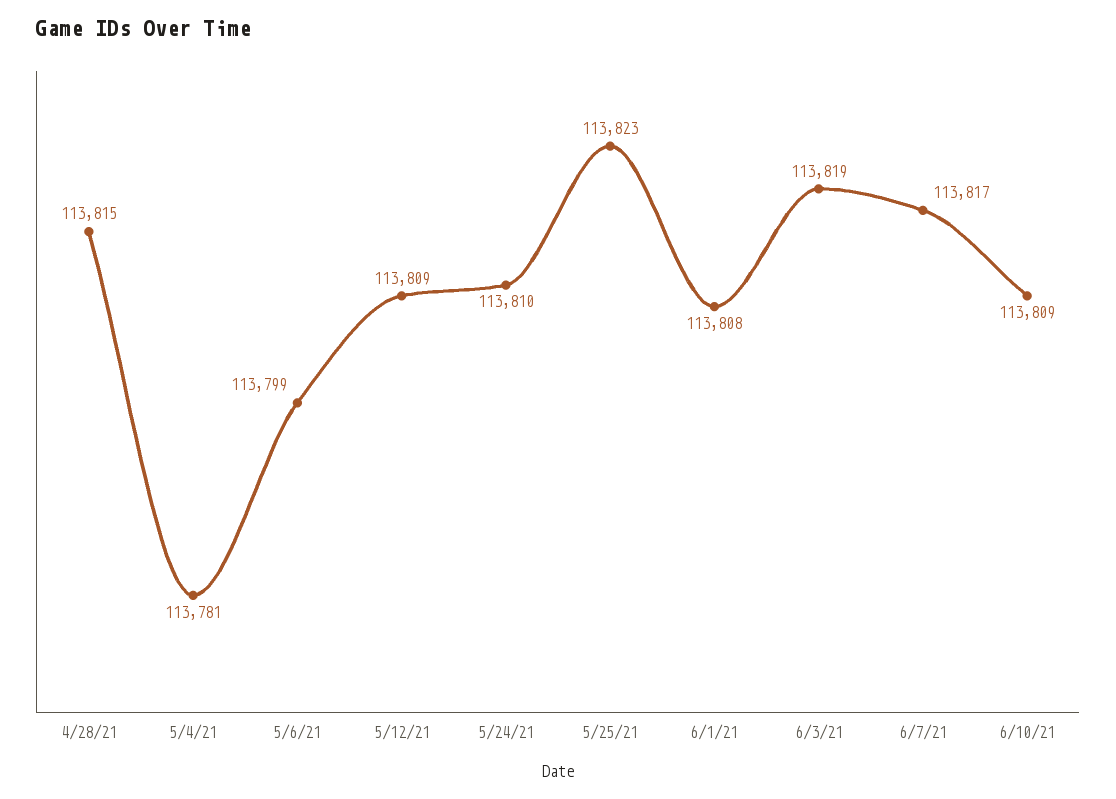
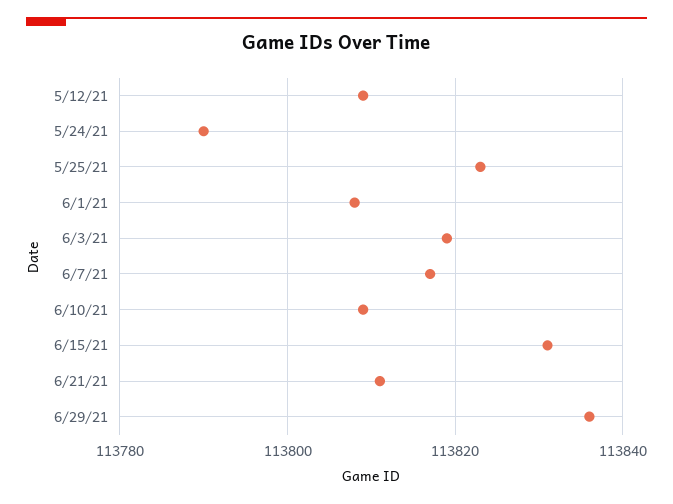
4/28/21: 113815 -> none
5/4/21: 113781 -> none
5/6/21: 113799 -> none
5/24/21: 113810 -> 113790
6/15/21: none -> 113830
6/21/21: none -> 113810
6/29/21: none -> 113835

